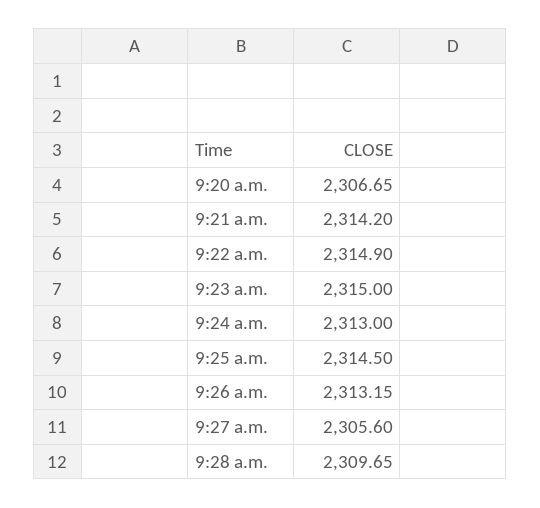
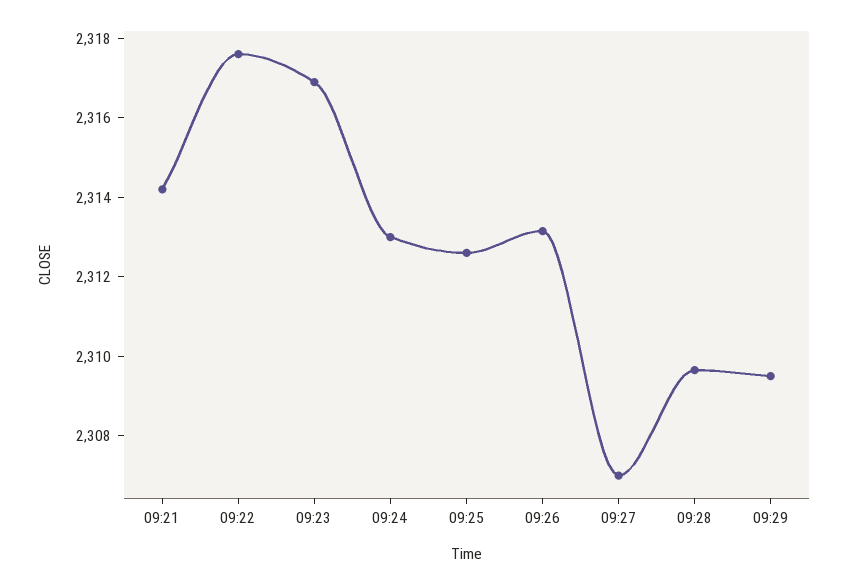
9:20 a.m.: 2306.65 -> none
9:22 a.m.: 2314.9 -> 2317.5
9:23 a.m.: 2315 -> 2317
9:25 a.m.: 2314.5 -> 2312.5
9:27 a.m.: 2305.6 -> 2307
09:29: none -> 2309.5

